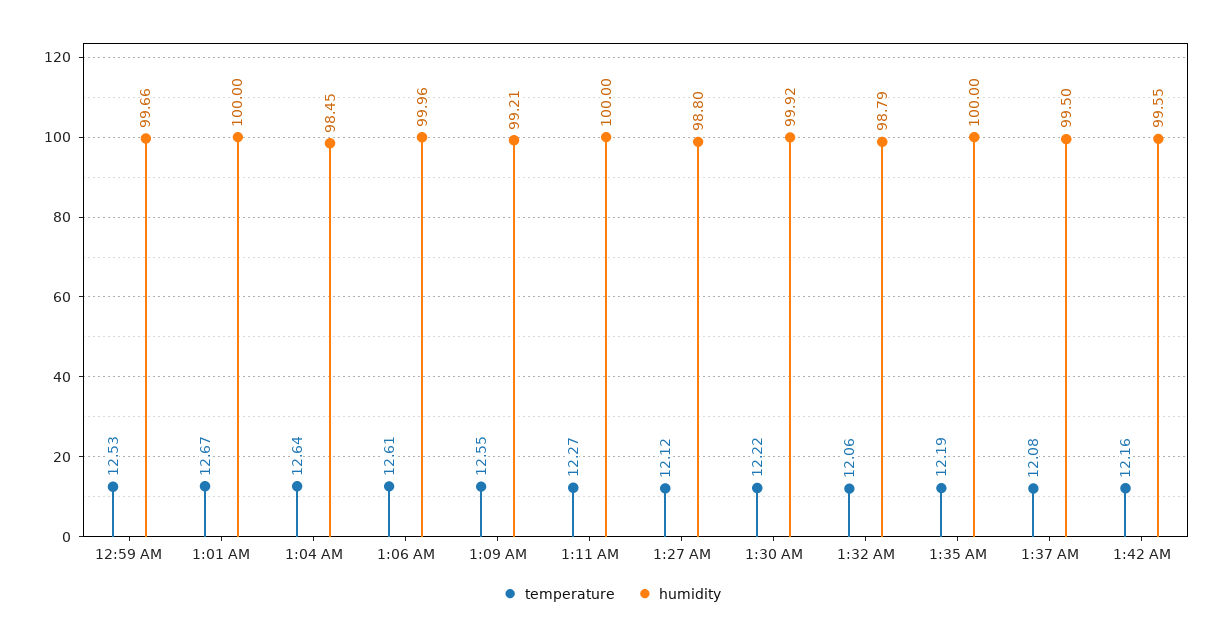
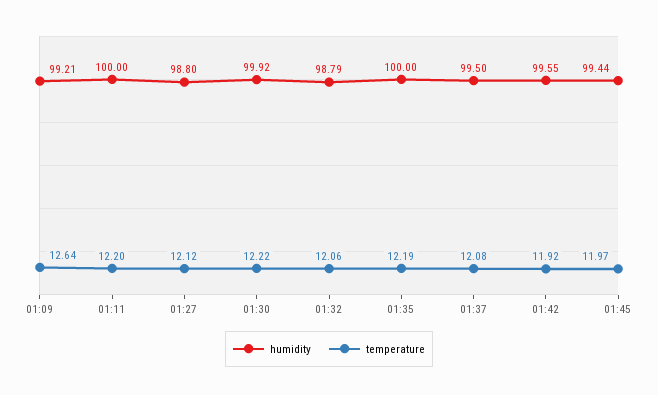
temperature, 12:59 AM: 12.53 -> none
humidity, 12:59 AM: 99.66 -> none
temperature, 1:01 AM: 12.67 -> none
humidity, 1:01 AM: 100 -> none
temperature, 1:04 AM: 12.64 -> none
humidity, 1:04 AM: 98.45 -> none
temperature, 1:06 AM: 12.61 -> none
humidity, 1:06 AM: 99.96 -> none
temperature, 1:09 AM: 12.55 -> 12.64
temperature, 1:11 AM: 12.27 -> 12.2
temperature, 1:42 AM: 12.16 -> 11.92
humidity, 01:45: none -> 99.44
temperature, 01:45: none -> 11.97

